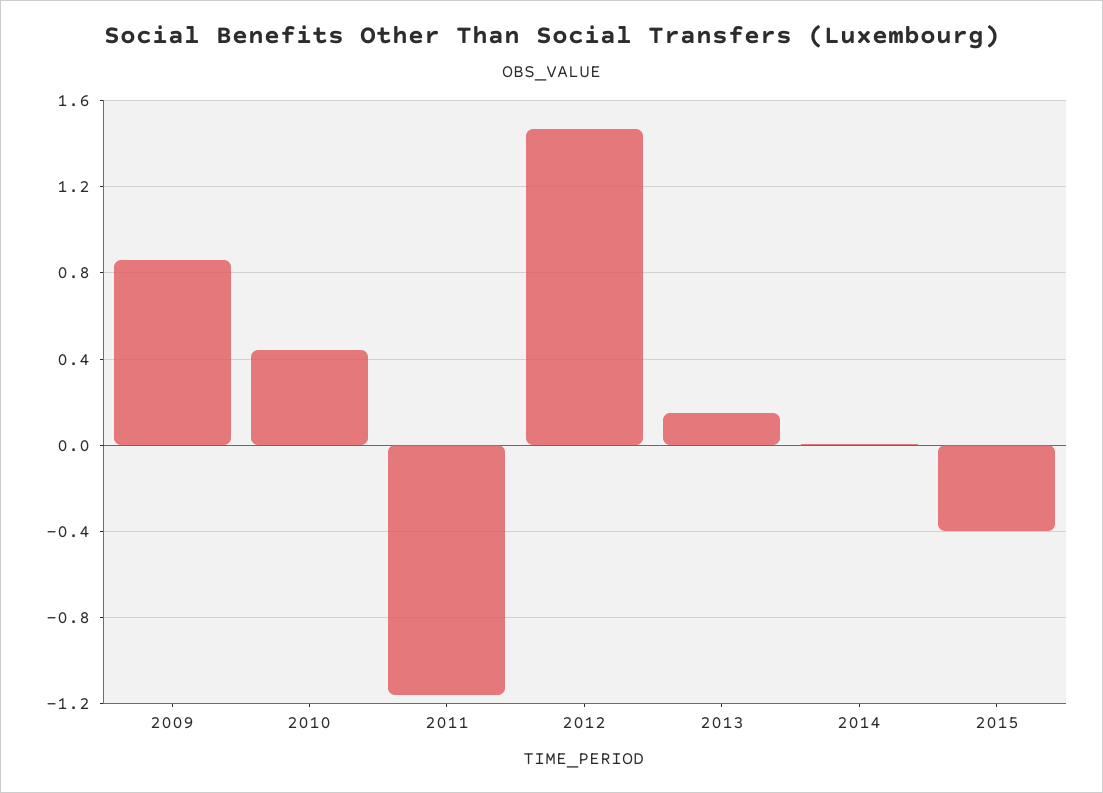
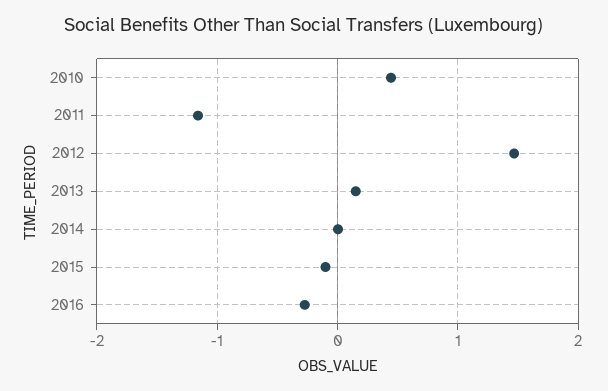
2009: 0.85 -> none
2015: -0.4 -> -0.1
2016: none -> -0.3

